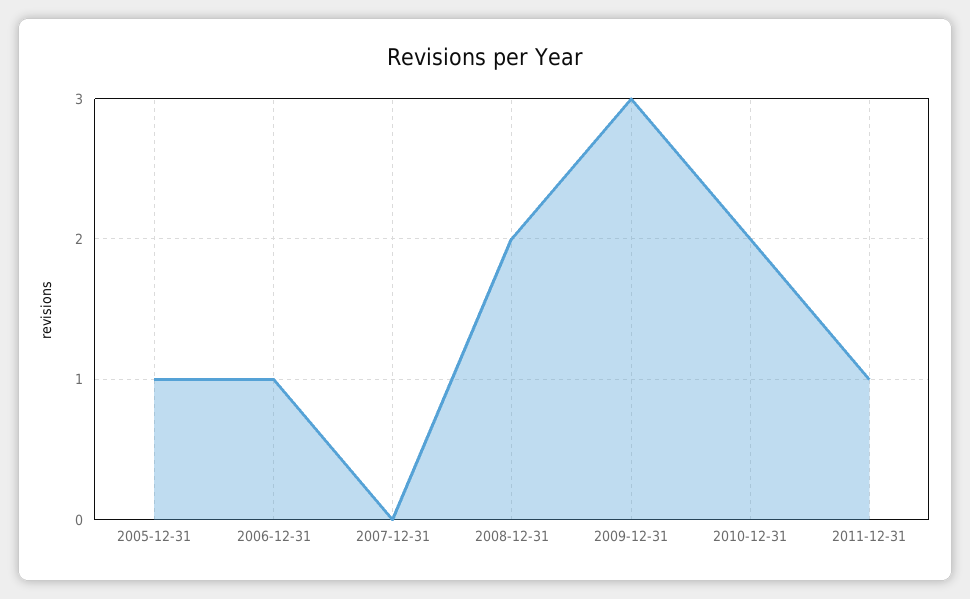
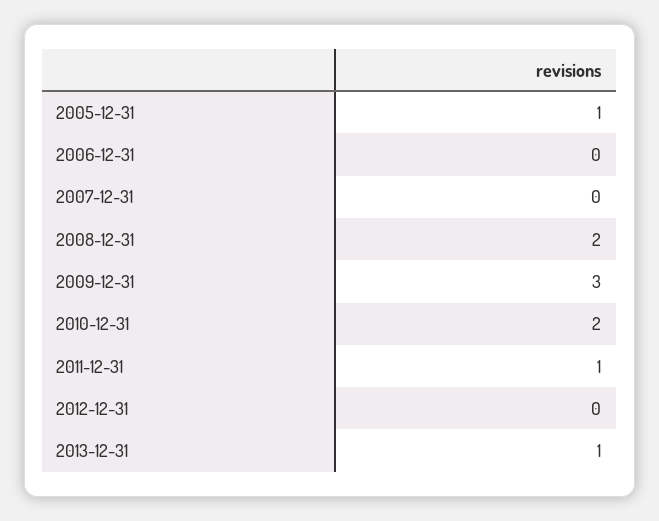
2006-12-31: 1 -> 0
2012-12-31: none -> 0
2013-12-31: none -> 1

